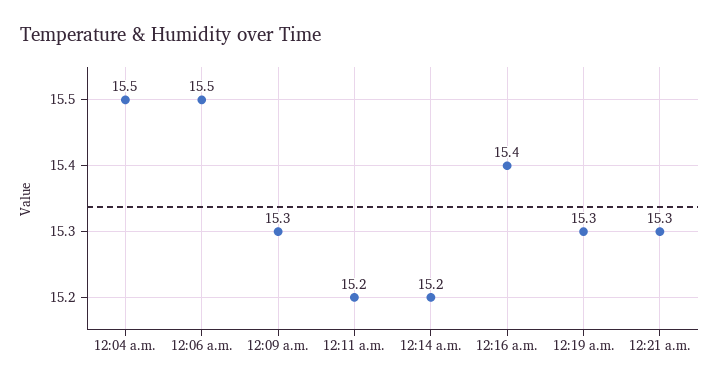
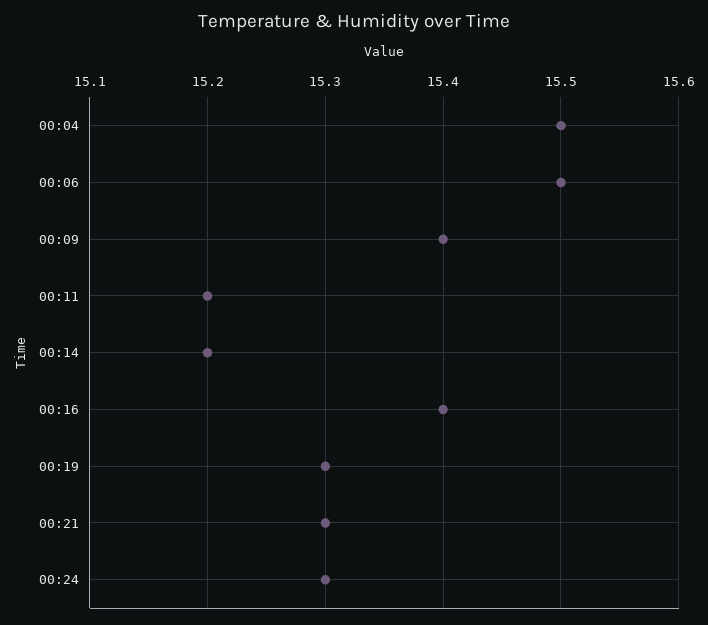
12:09 a.m.: 15.3 -> 15.4
00:24: none -> 15.3

